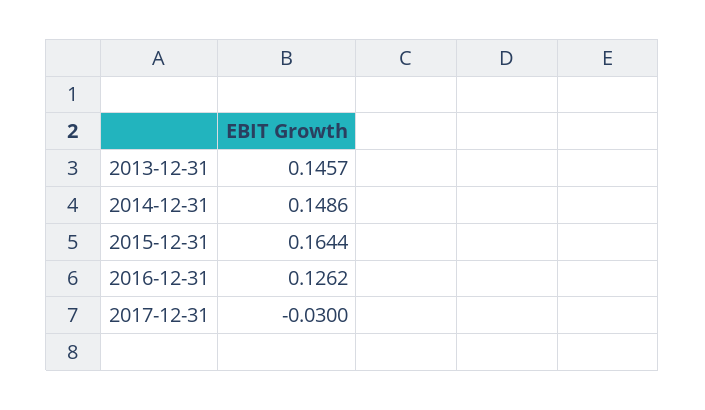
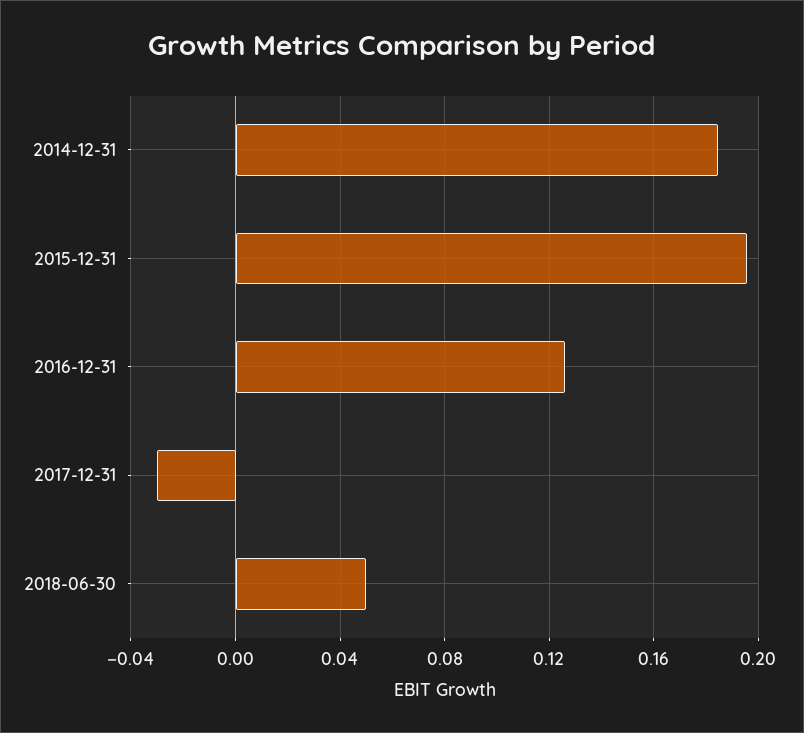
2013-12-31: 0.1457 -> none
2014-12-31: 0.1486 -> 0.185
2015-12-31: 0.1644 -> 0.195
2018-06-30: none -> 0.05

